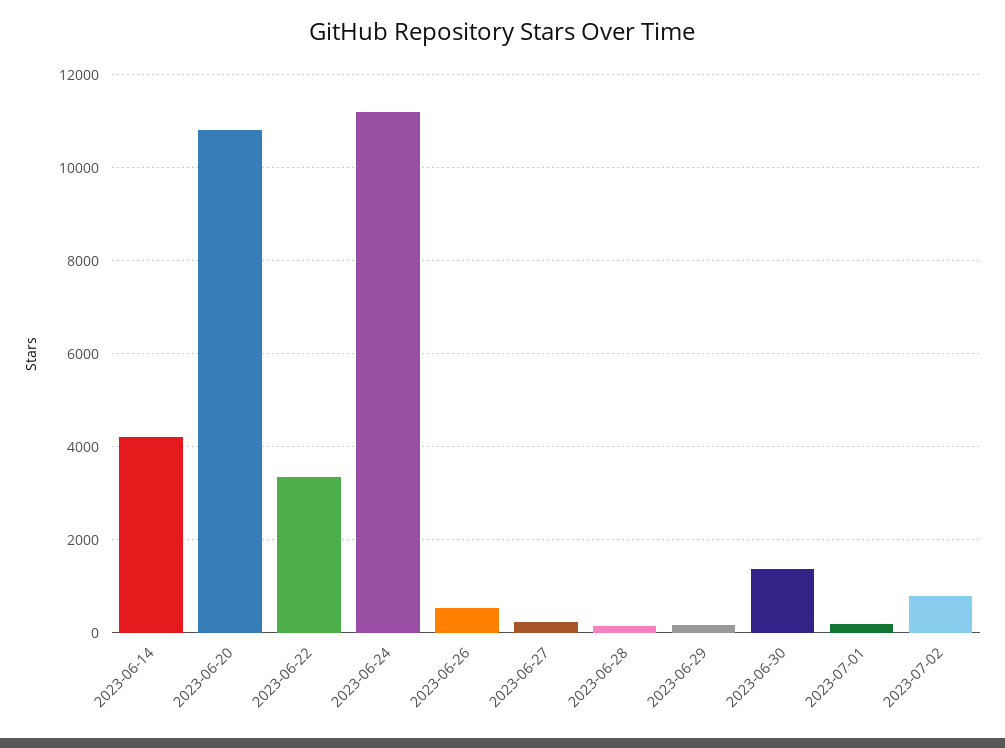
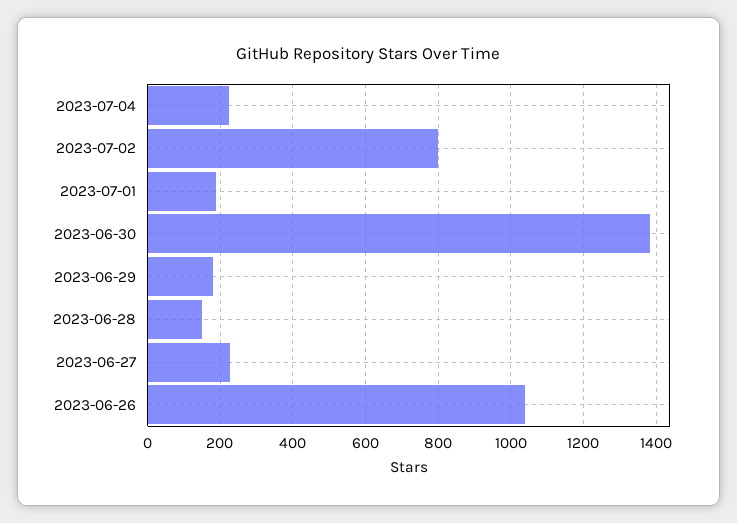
2023-06-14: 4200 -> none
2023-06-20: 10800 -> none
2023-06-22: 3400 -> none
2023-06-24: 11200 -> none
2023-06-26: 600 -> 1040
2023-07-04: none -> 220

